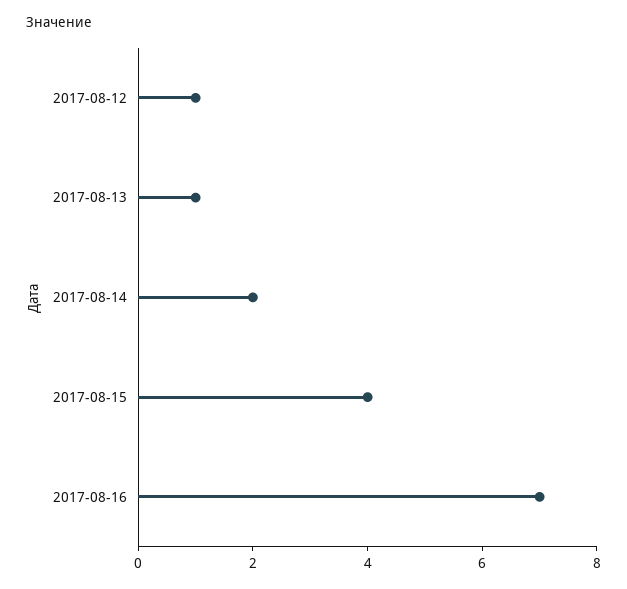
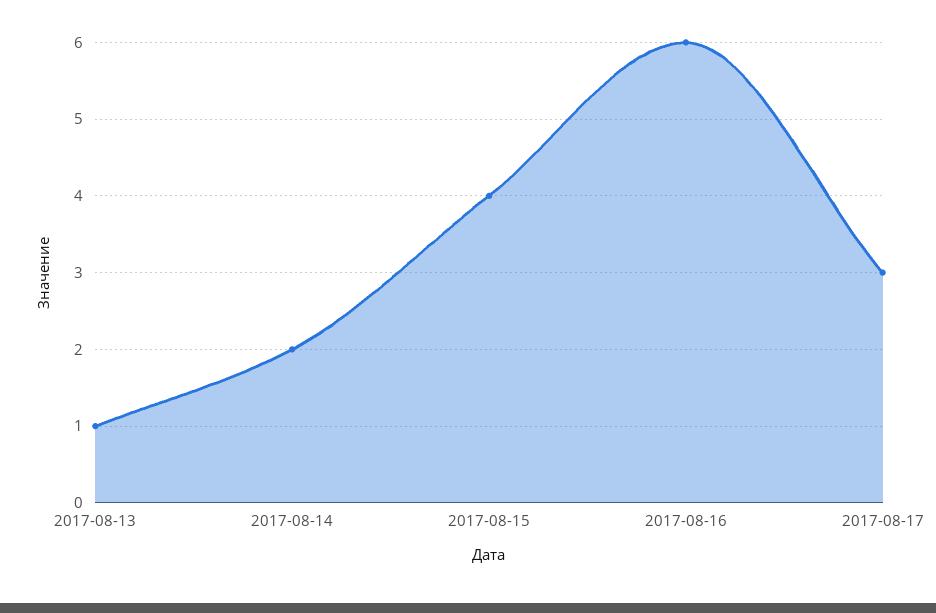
2017-08-12: 1 -> none
2017-08-16: 7 -> 6
2017-08-17: none -> 3

